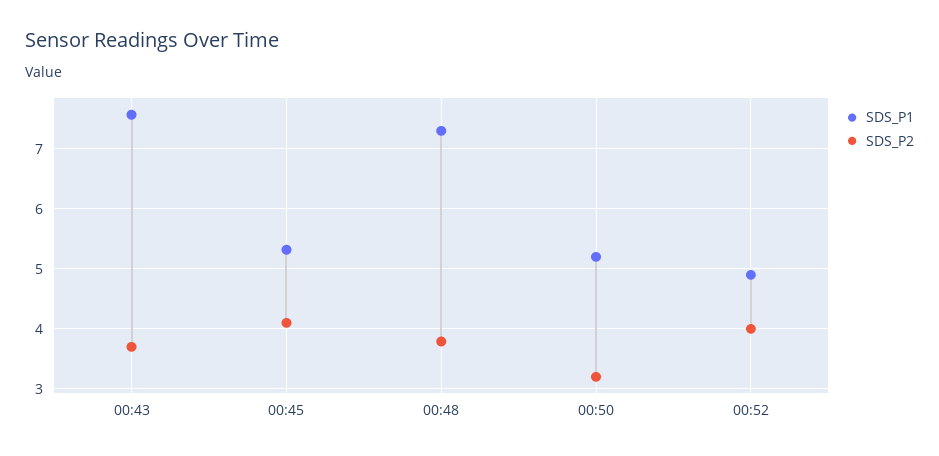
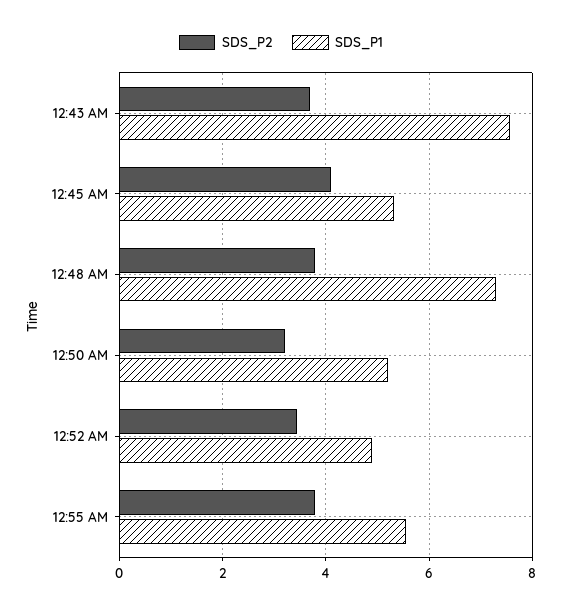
SDS_P2, 00:52: 4 -> 3.4
SDS_P2, 12:55 AM: none -> 3.8
SDS_P1, 12:55 AM: none -> 5.6

